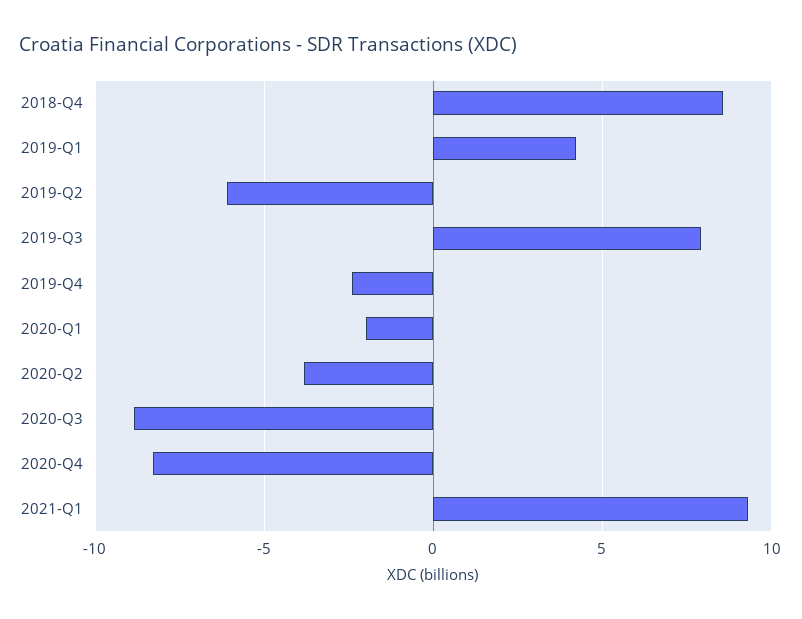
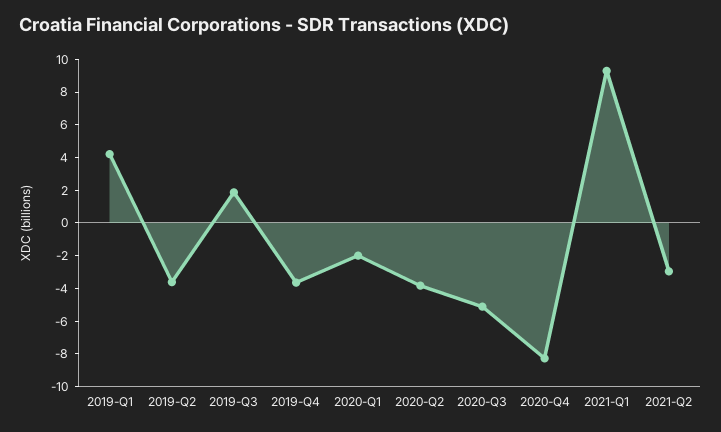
2018-Q4: 8.5 -> none
2019-Q2: -6 -> -3.5
2019-Q3: 8 -> 2
2019-Q4: -2.5 -> -3.5
2020-Q3: -9 -> -5
2021-Q2: none -> -3

